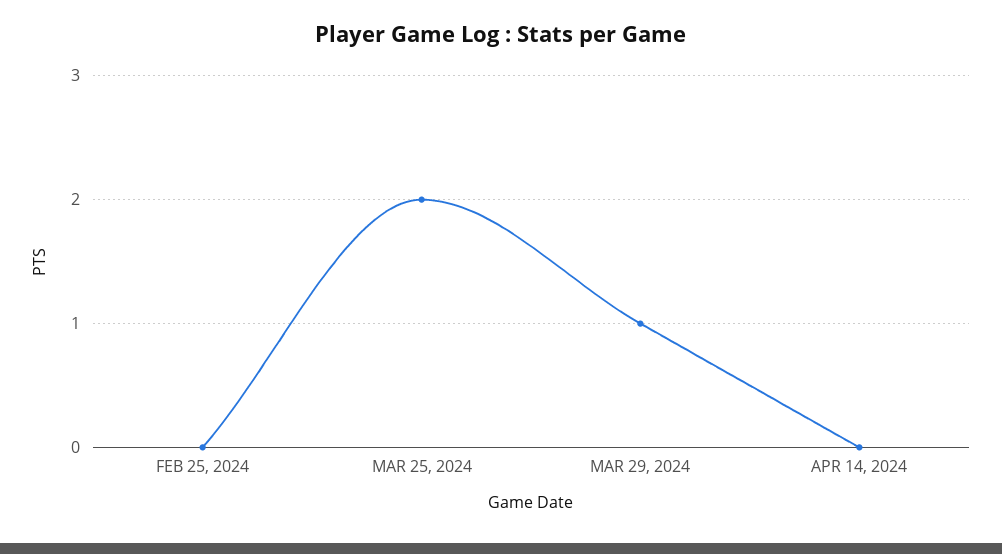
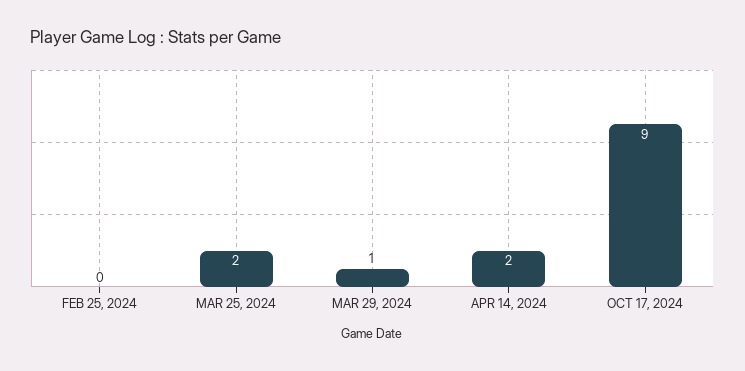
APR 14, 2024: 0 -> 2
OCT 17, 2024: none -> 9

